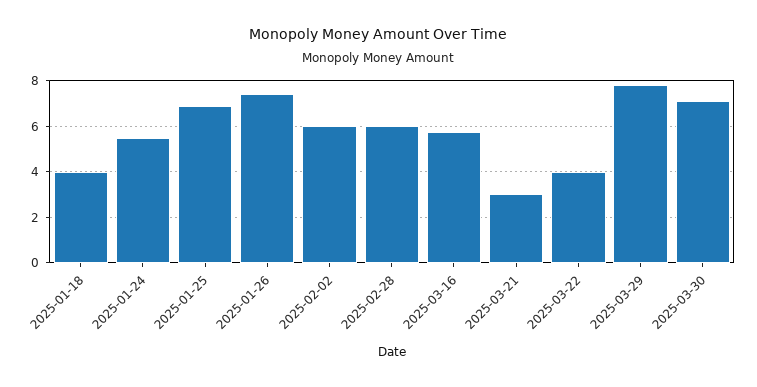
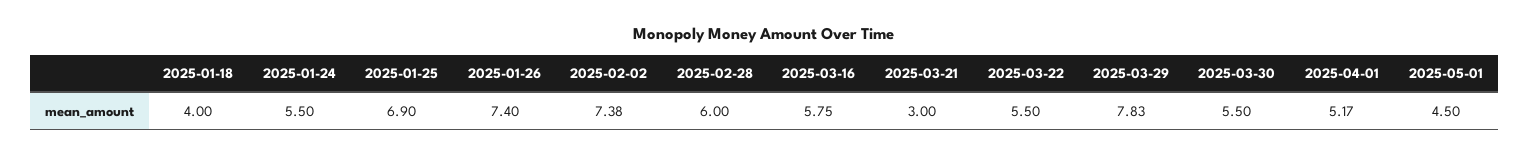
2025-02-02: 6 -> 7.38
2025-03-22: 4 -> 5.5
2025-03-30: 7 -> 5.5
2025-04-01: none -> 5.17
2025-05-01: none -> 4.5

